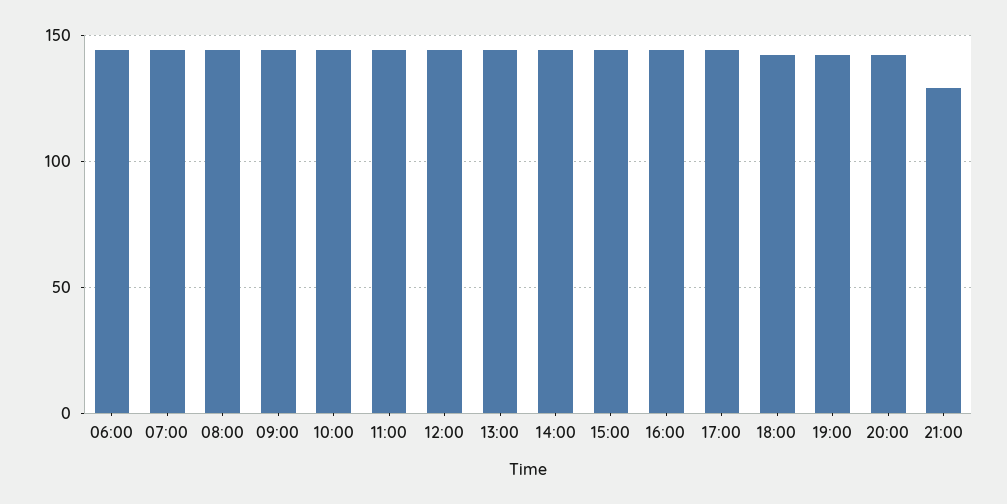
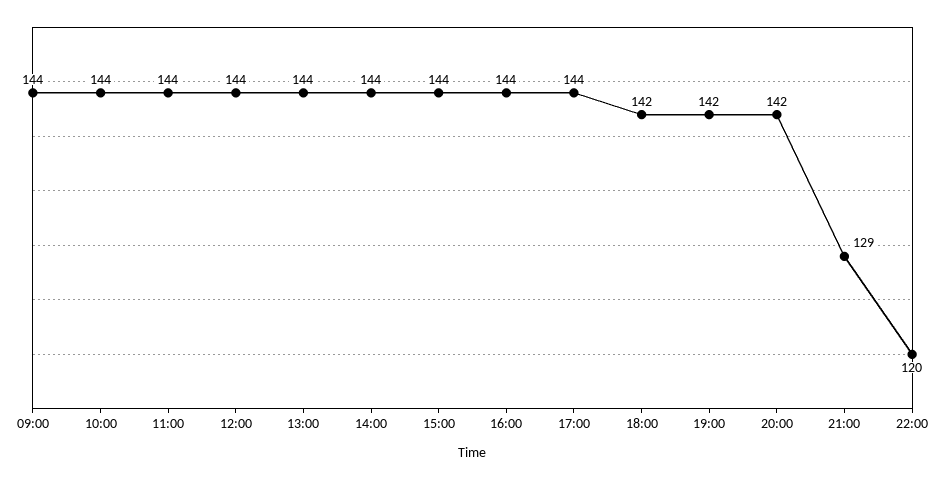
06:00: 145 -> none
07:00: 145 -> none
08:00: 145 -> none
22:00: none -> 120

